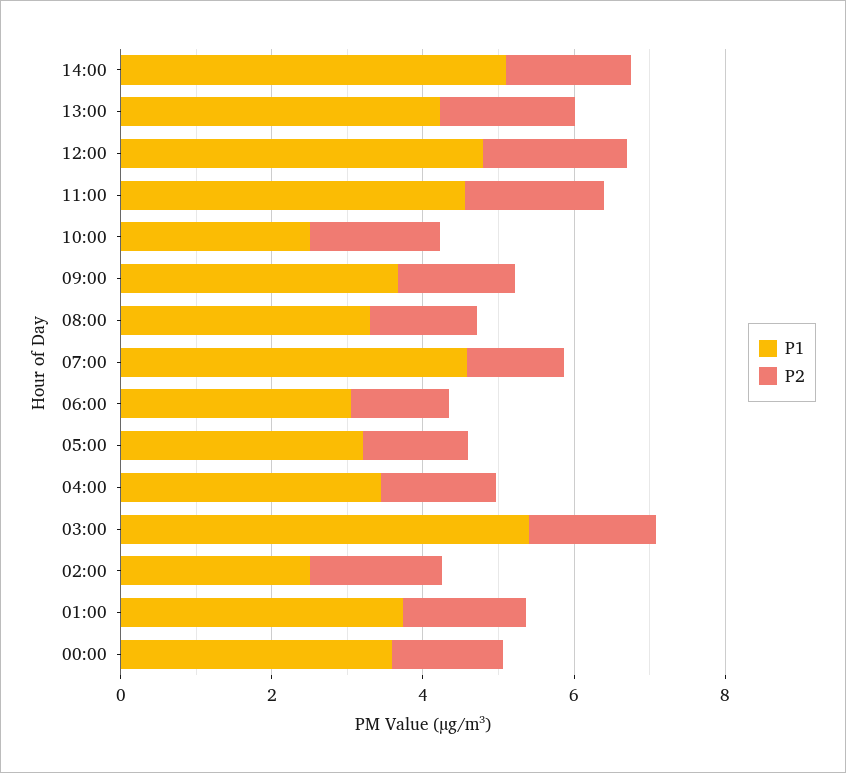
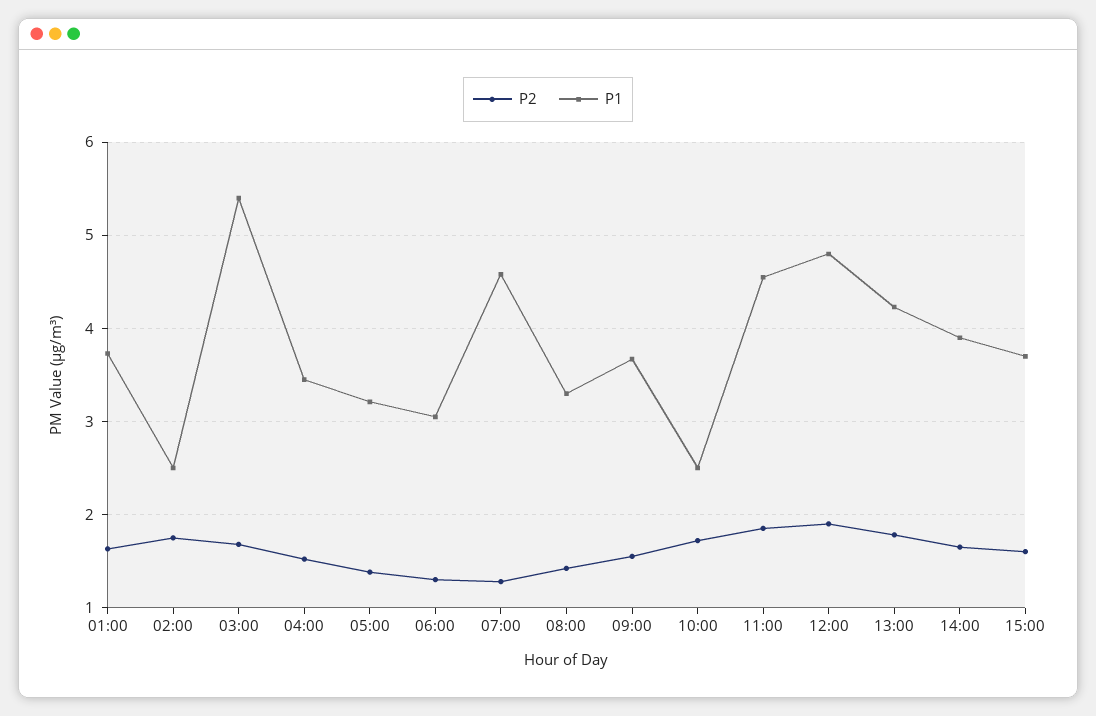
P1, 14:00: 5 -> 3.9
P1, 00:00: 3.5 -> none
P2, 00:00: 1.5 -> none
P2, 15:00: none -> 1.6
P1, 15:00: none -> 3.7

